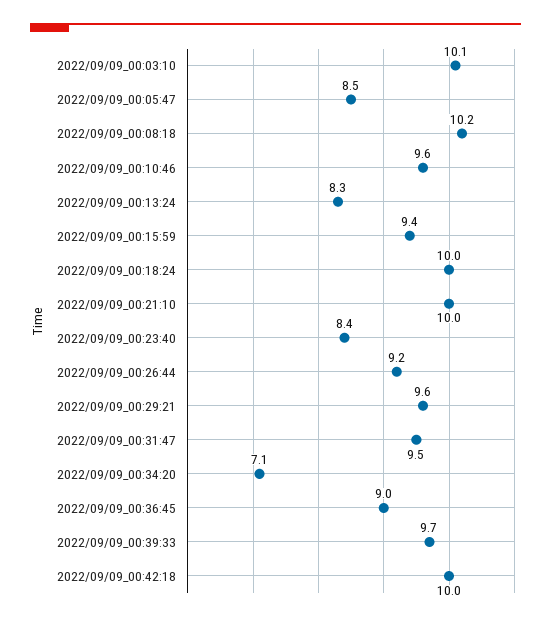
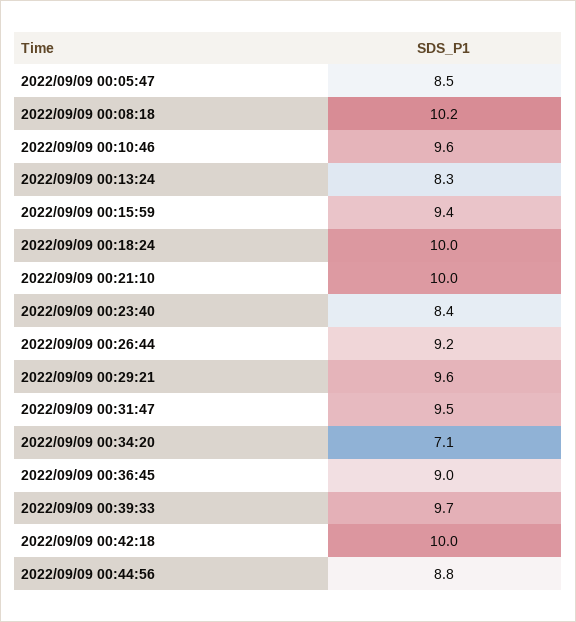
2022/09/09_00:03:10: 10.1 -> none
2022/09/09 00:44:56: none -> 8.8

